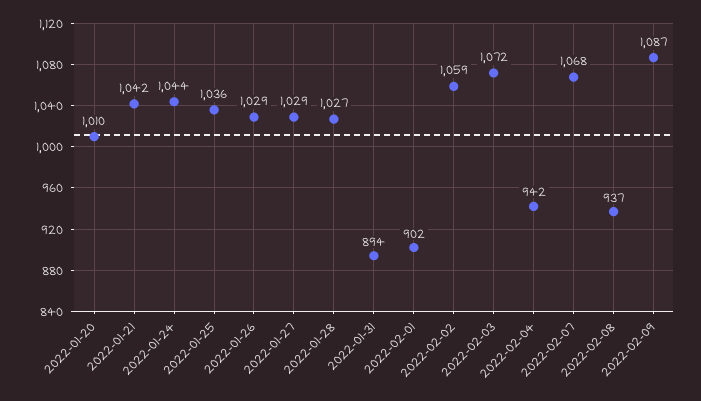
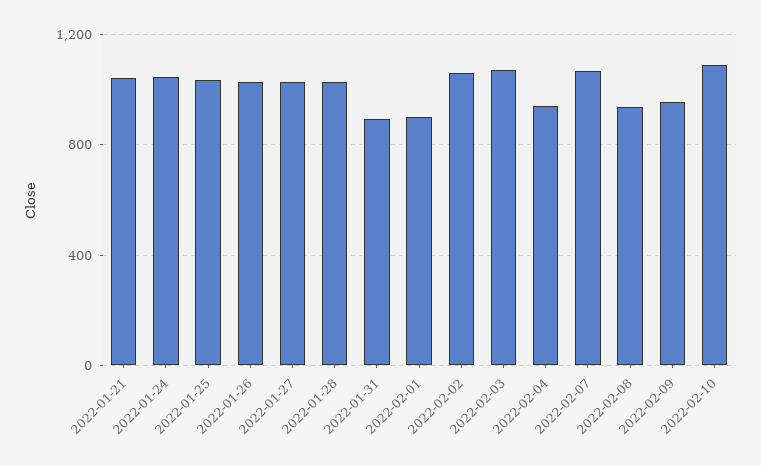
2022-01-20: 1010 -> none
2022-02-09: 1087 -> 950
2022-02-10: none -> 1100

